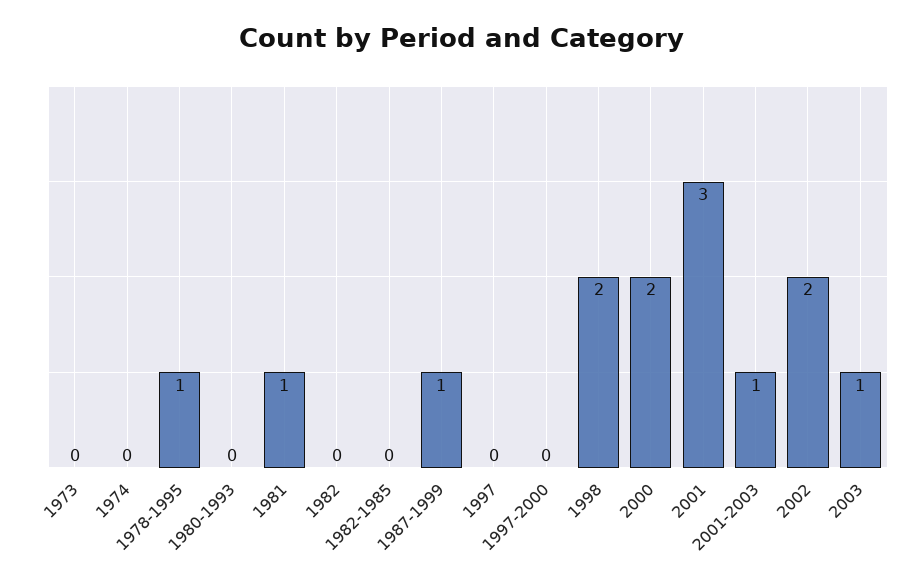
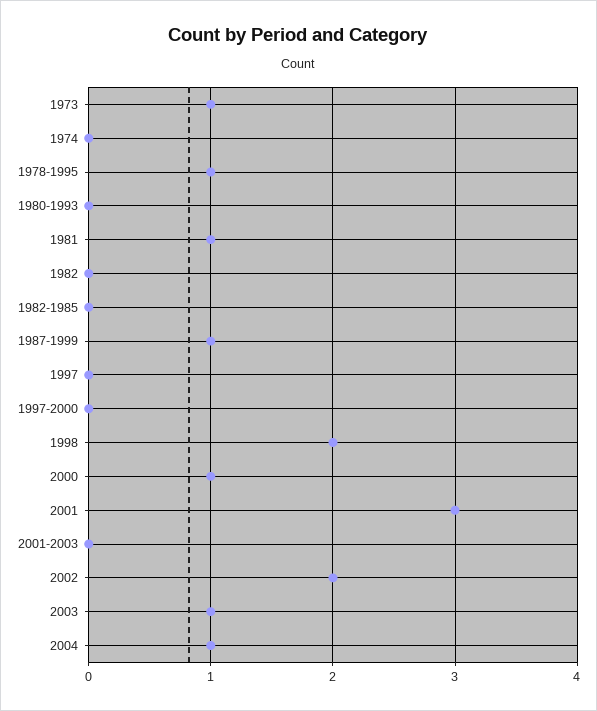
1973: 0 -> 1
2000: 2 -> 1
2001-2003: 1 -> 0
2004: none -> 1

